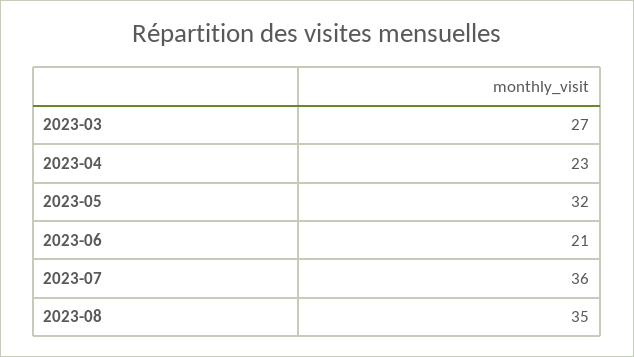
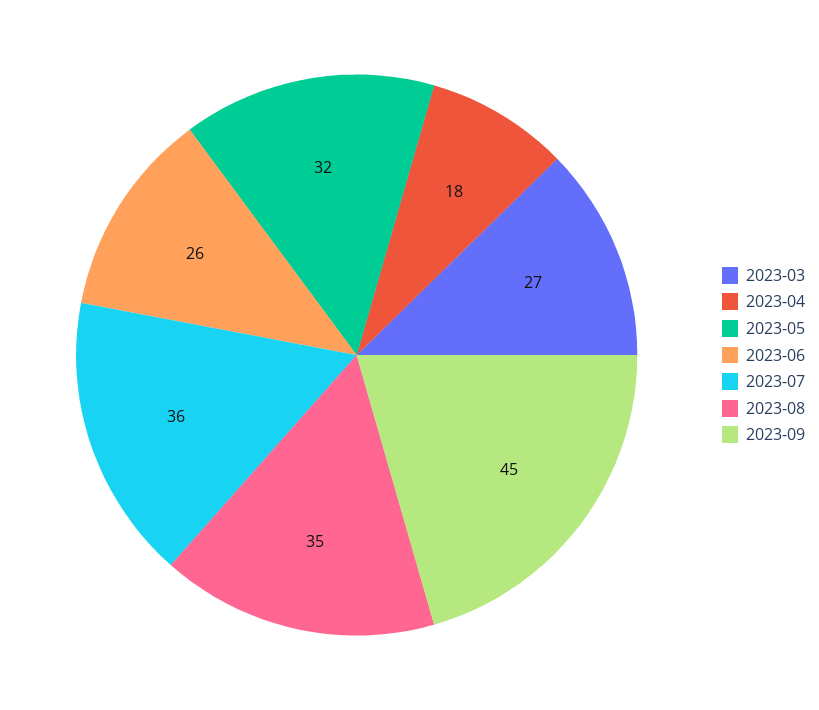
2023-04: 23 -> 18
2023-06: 21 -> 26
2023-09: none -> 45

